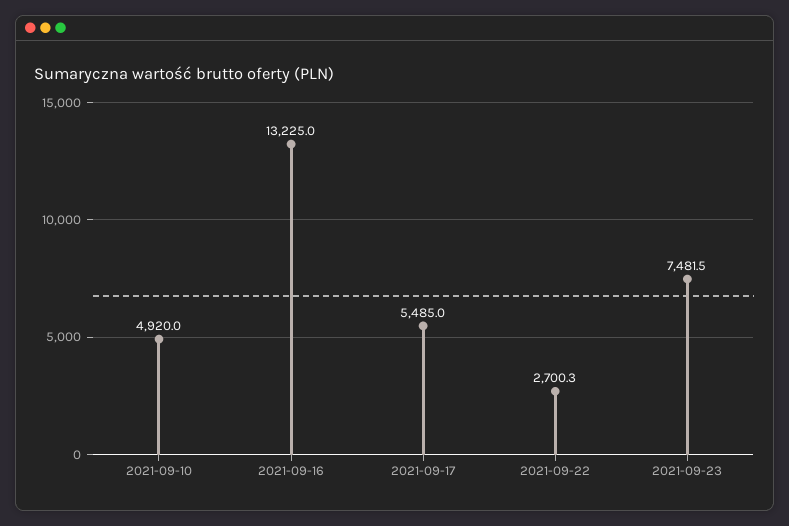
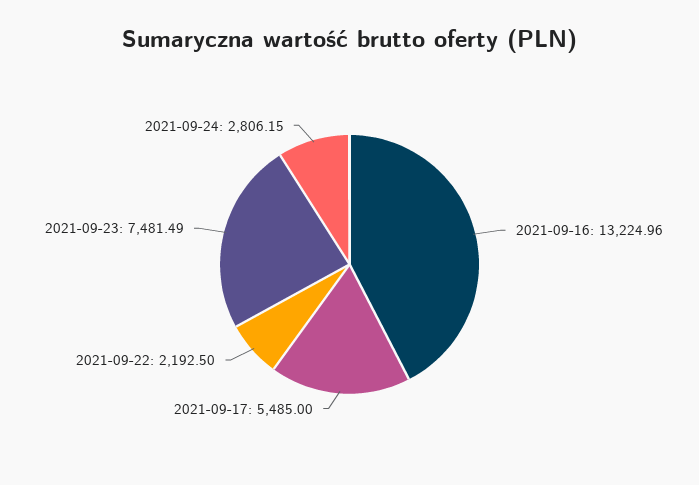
2021-09-10: 4920 -> none
2021-09-22: 2700.3 -> 2192.5
2021-09-24: none -> 2806.15

